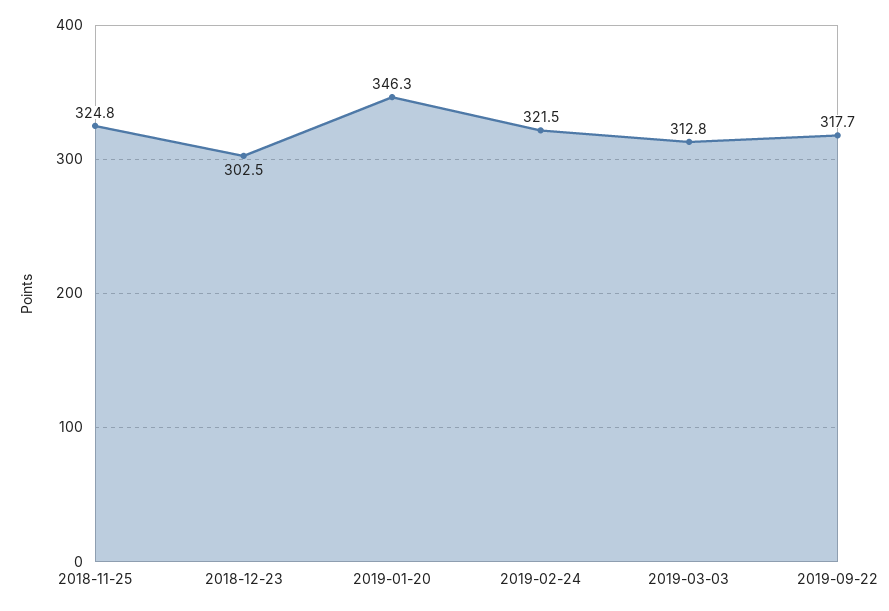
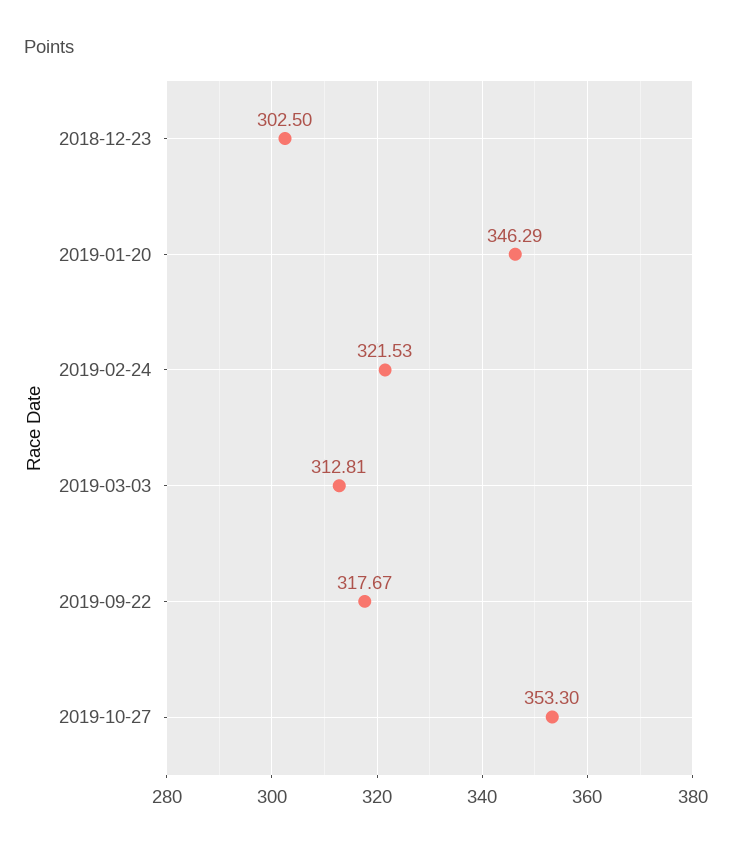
2018-11-25: 324.8 -> none
2019-10-27: none -> 353.3

